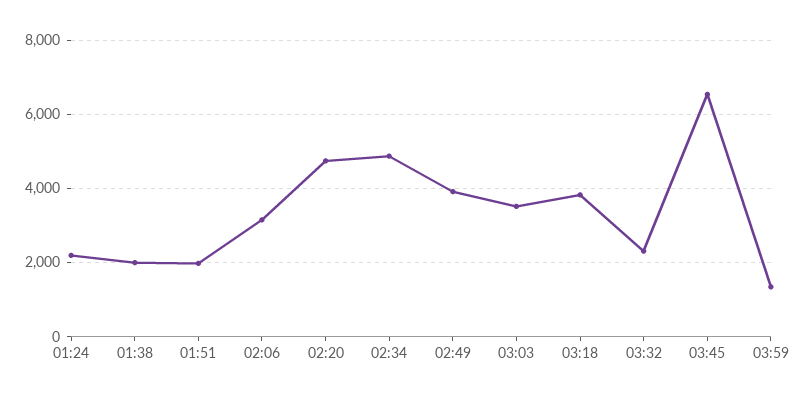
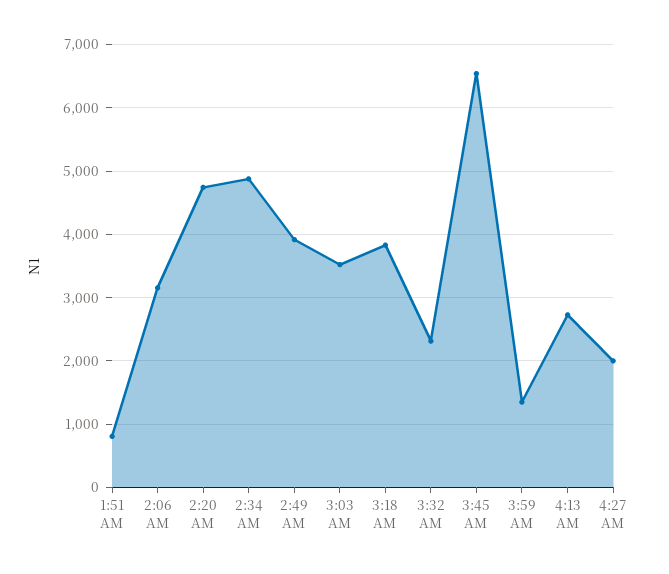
01:24: 2200 -> none
01:38: 2000 -> none
01:51: 2000 -> 800
4:13 AM: none -> 2700
4:27 AM: none -> 2000

